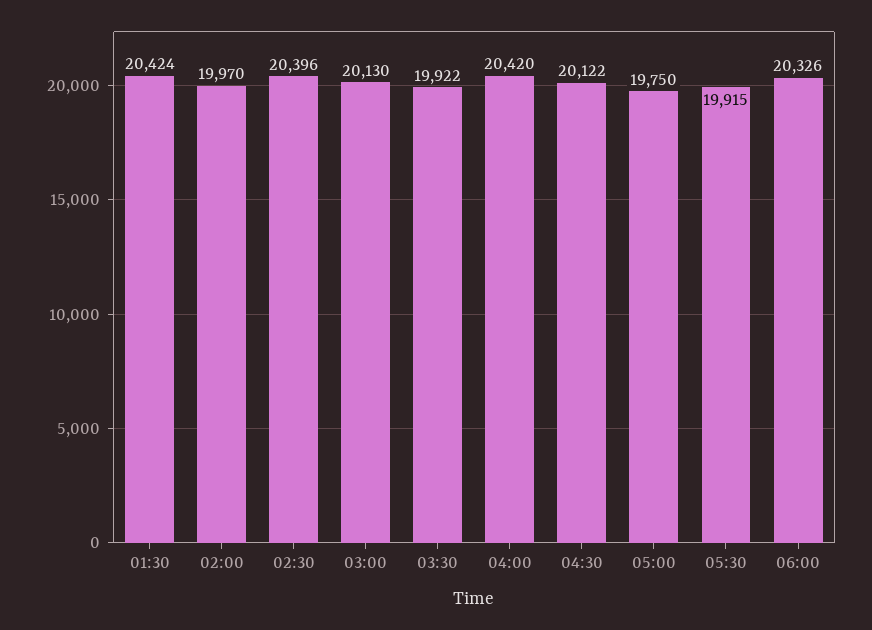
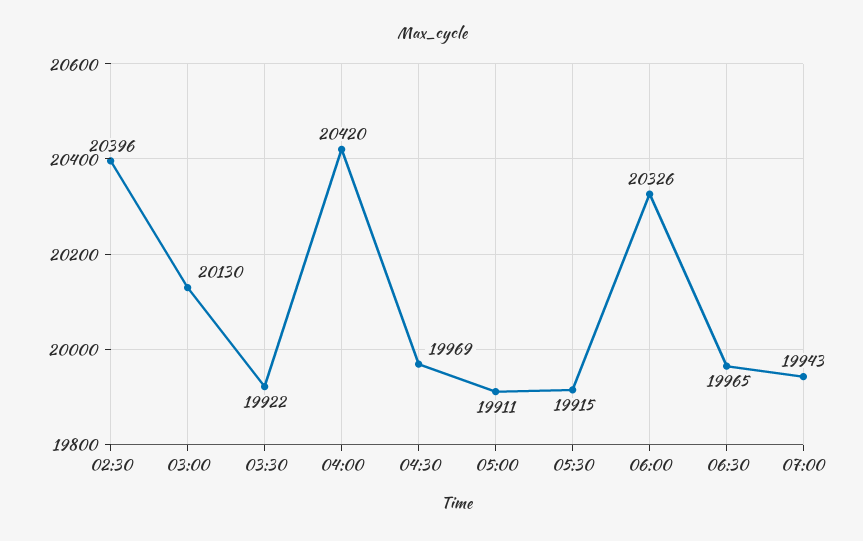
01:30: 20424 -> none
02:00: 19970 -> none
04:30: 20122 -> 19969
05:00: 19750 -> 19911
06:30: none -> 19965
07:00: none -> 19943

